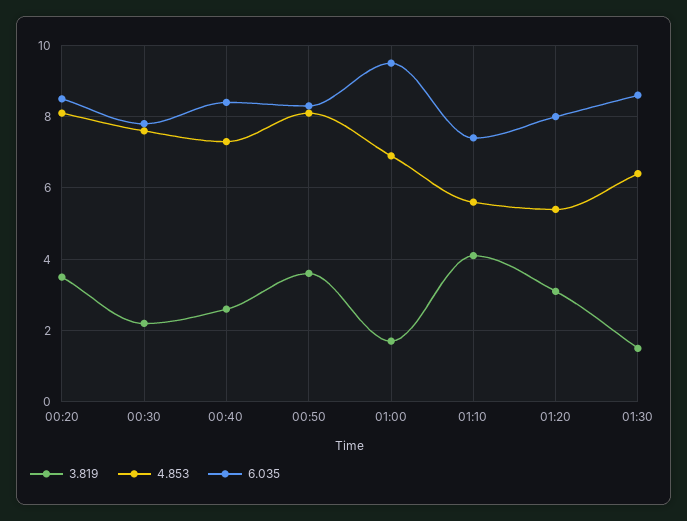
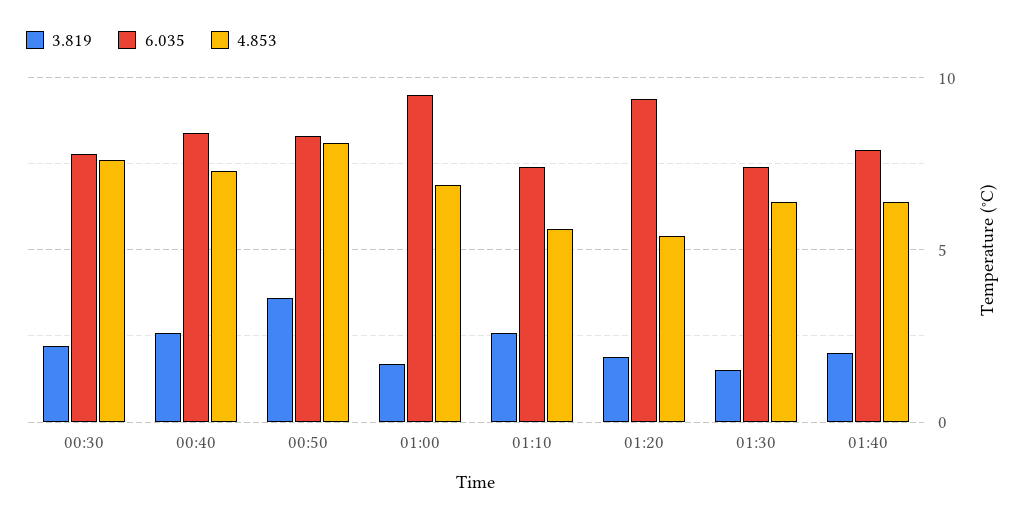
3.819, 00:20: 3.5 -> none
4.853, 00:20: 8 -> none
6.035, 00:20: 8.5 -> none
3.819, 01:10: 4 -> 2.5
3.819, 01:20: 3 -> 2
6.035, 01:20: 8 -> 9.5
6.035, 01:30: 8.5 -> 7.5
3.819, 01:40: none -> 2
6.035, 01:40: none -> 8
4.853, 01:40: none -> 6.5

